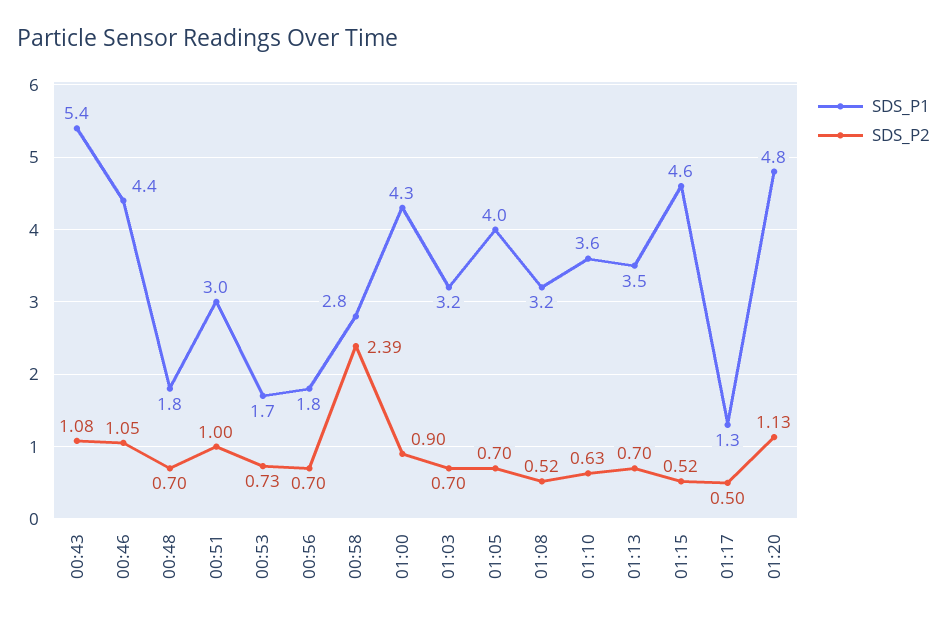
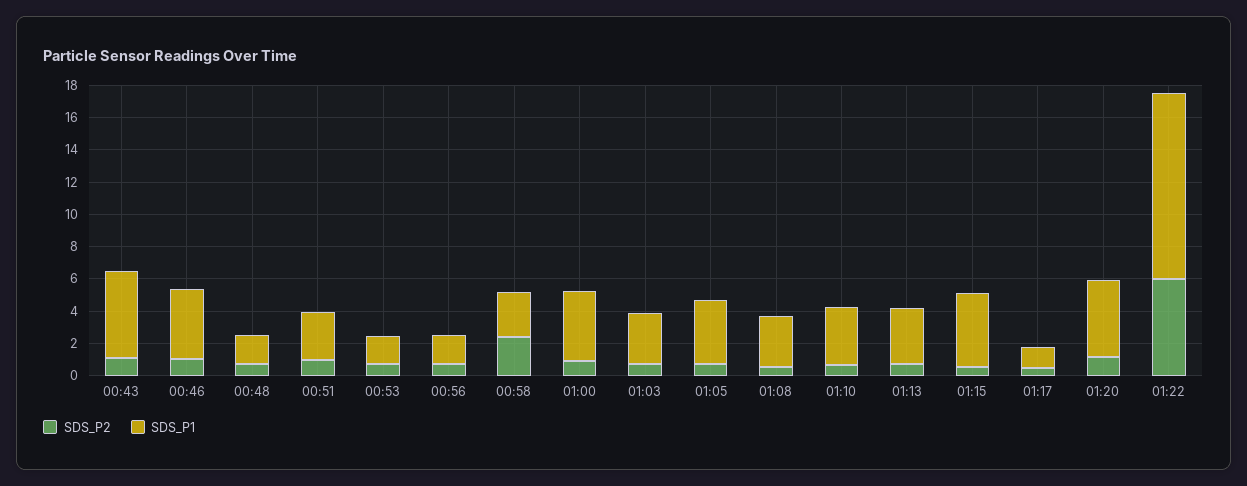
SDS_P2, 01:22: none -> 6
SDS_P1, 01:22: none -> 11.5

